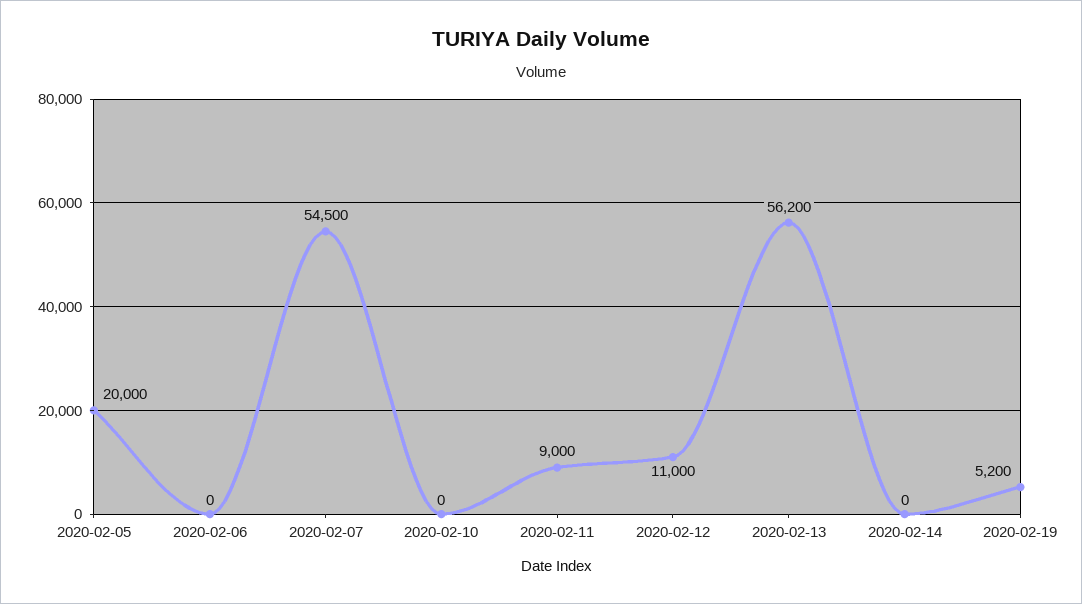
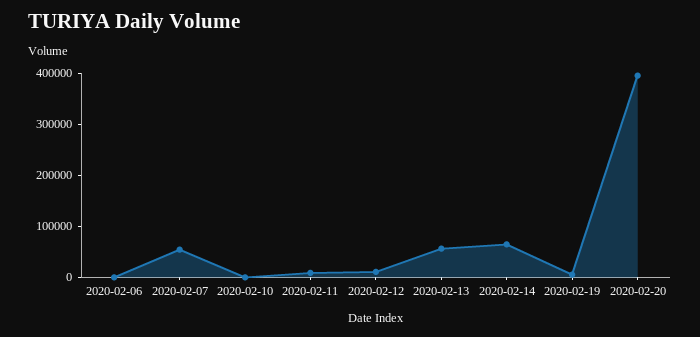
2020-02-05: 20000 -> none
2020-02-14: 0 -> 60000
2020-02-20: none -> 400000

